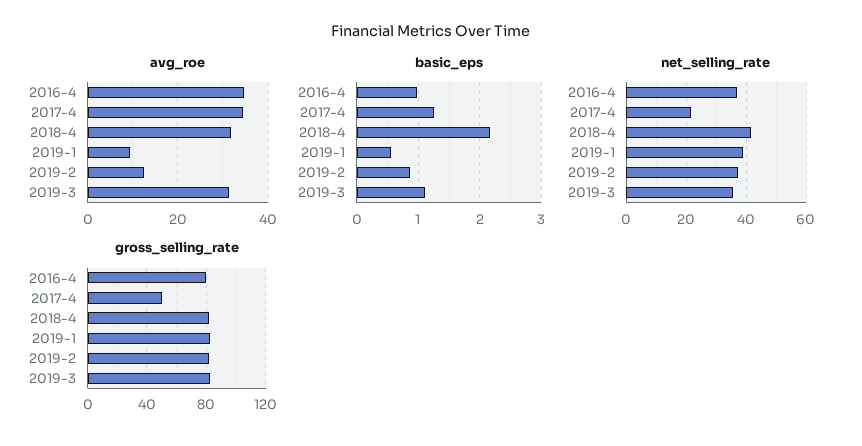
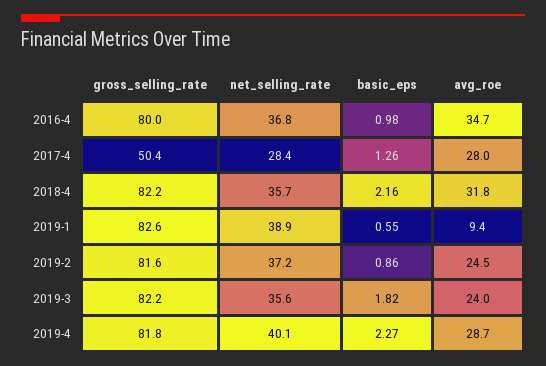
avg_roe, 2017-4: 34 -> 28
avg_roe, 2019-2: 12 -> 24.5
avg_roe, 2019-3: 32 -> 24
basic_eps, 2019-3: 1.1 -> 1.82
net_selling_rate, 2017-4: 22 -> 28.4
net_selling_rate, 2018-4: 42 -> 35.7
gross_selling_rate, 2019-4: none -> 81.8
net_selling_rate, 2019-4: none -> 40.1
basic_eps, 2019-4: none -> 2.27
avg_roe, 2019-4: none -> 28.7

